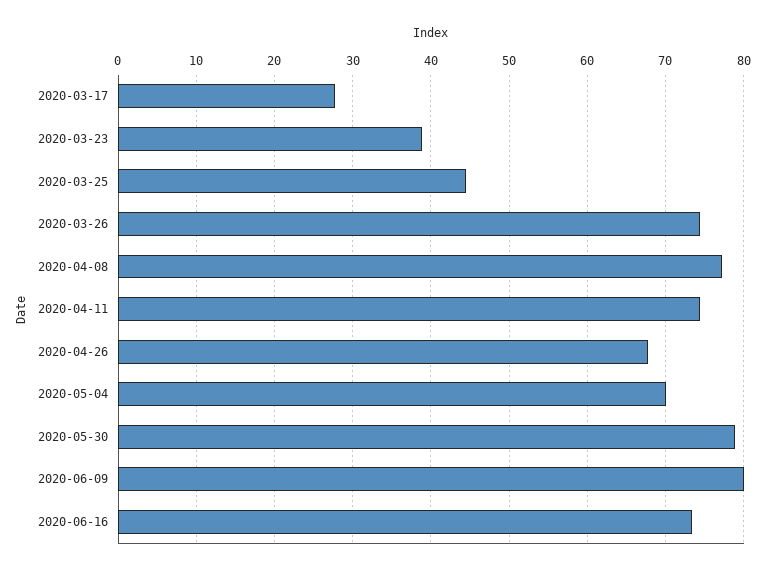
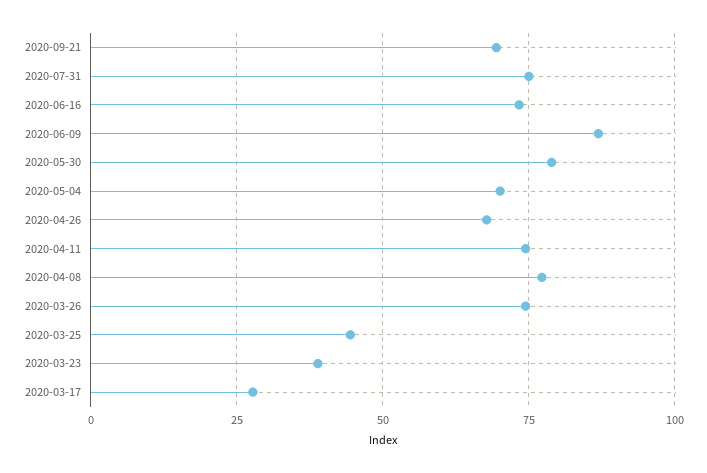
2020-06-09: 80 -> 87.5
2020-09-21: none -> 70
2020-07-31: none -> 75

